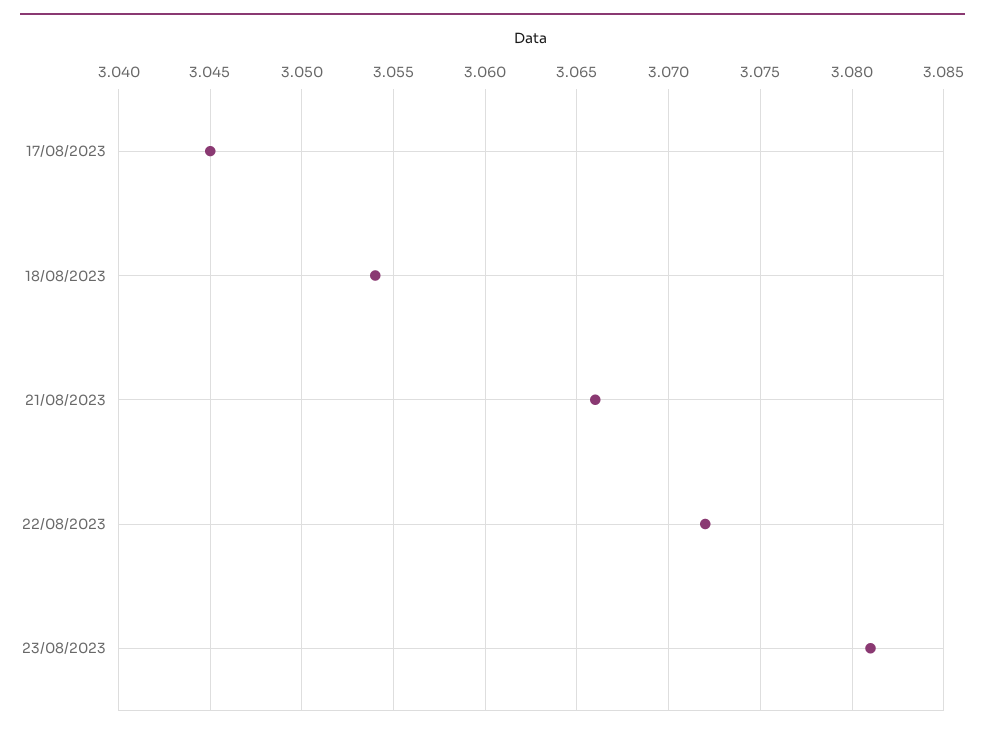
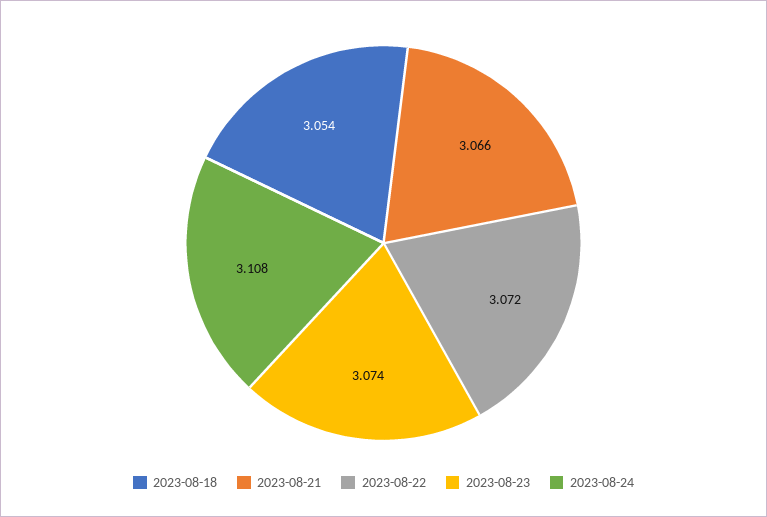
17/08/2023: 3.045 -> none
23/08/2023: 3.081 -> 3.074
2023-08-24: none -> 3.108

